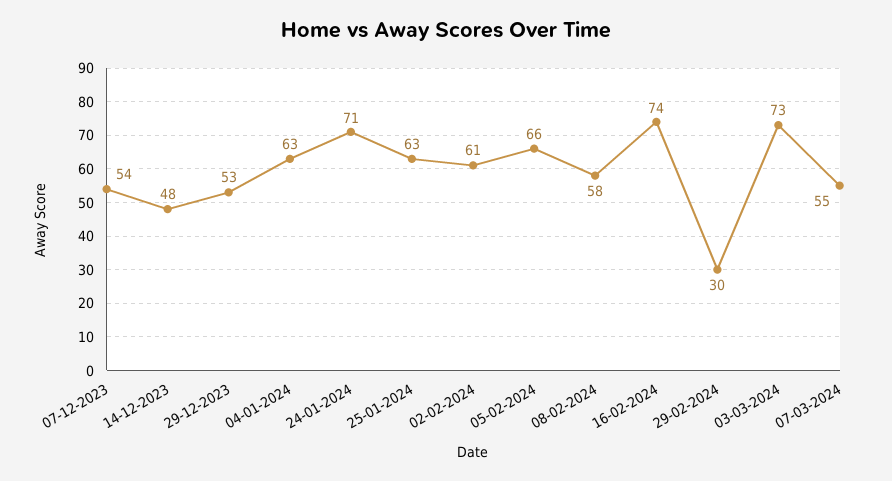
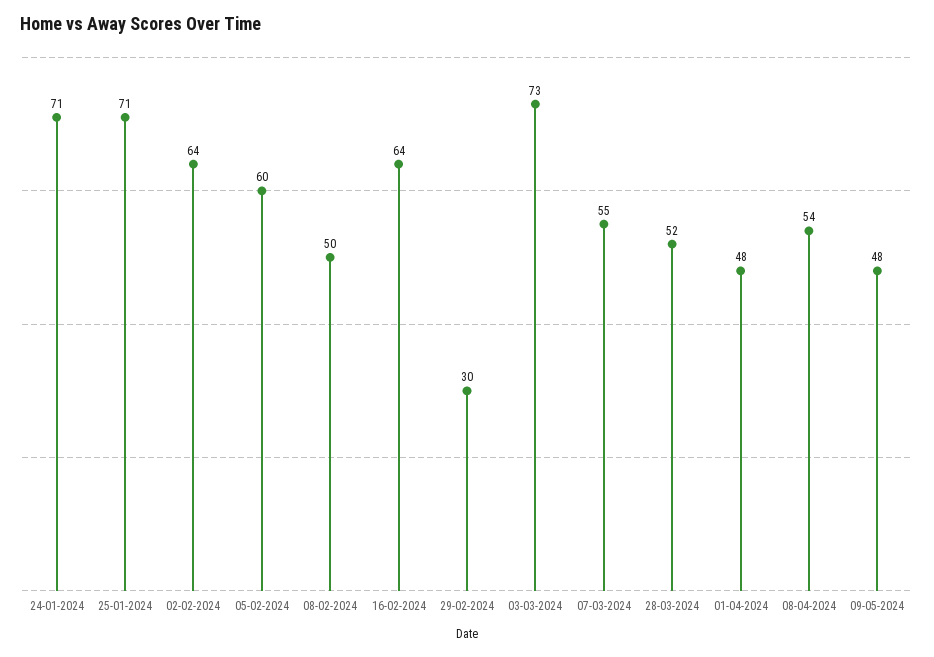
07-12-2023: 54 -> none
14-12-2023: 48 -> none
29-12-2023: 53 -> none
04-01-2024: 63 -> none
25-01-2024: 63 -> 71
02-02-2024: 61 -> 64
05-02-2024: 66 -> 60
08-02-2024: 58 -> 50
16-02-2024: 74 -> 64
28-03-2024: none -> 52
01-04-2024: none -> 48
08-04-2024: none -> 54
09-05-2024: none -> 48

